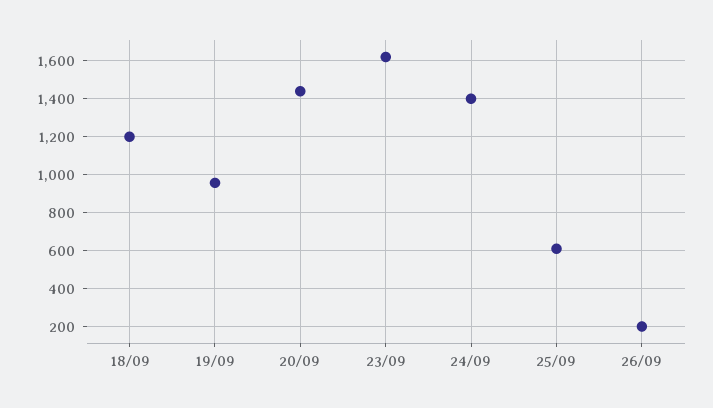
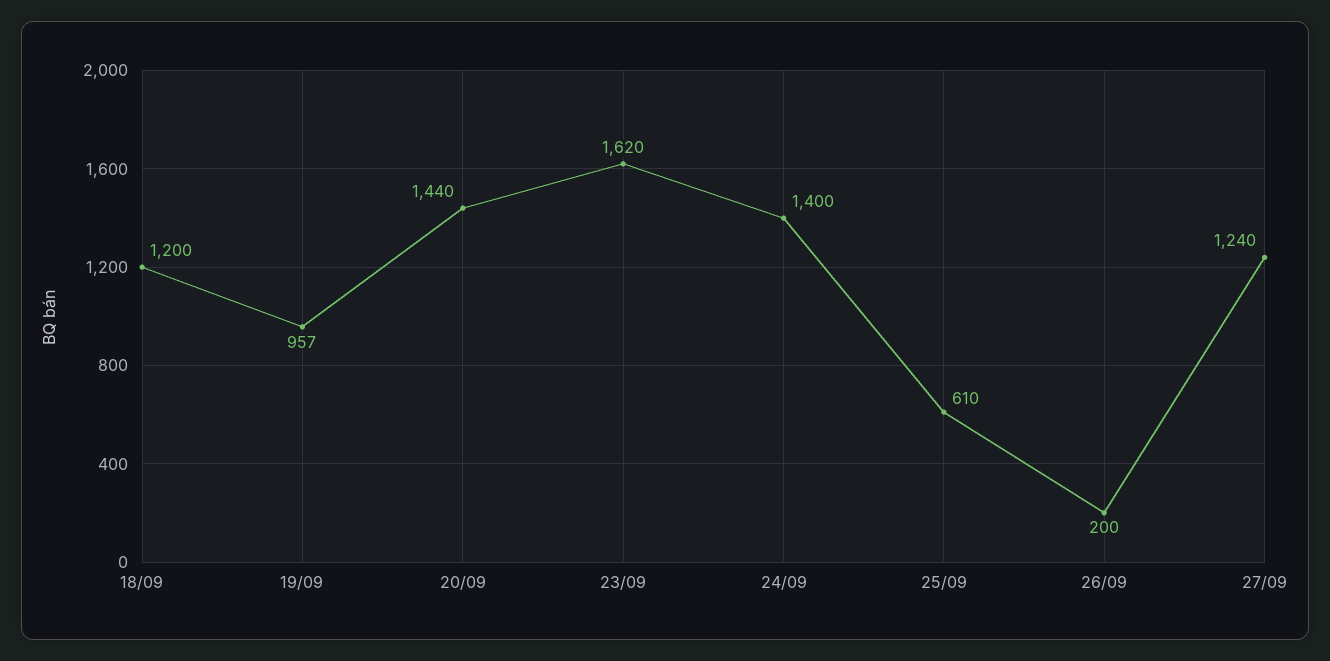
27/09: none -> 1240

